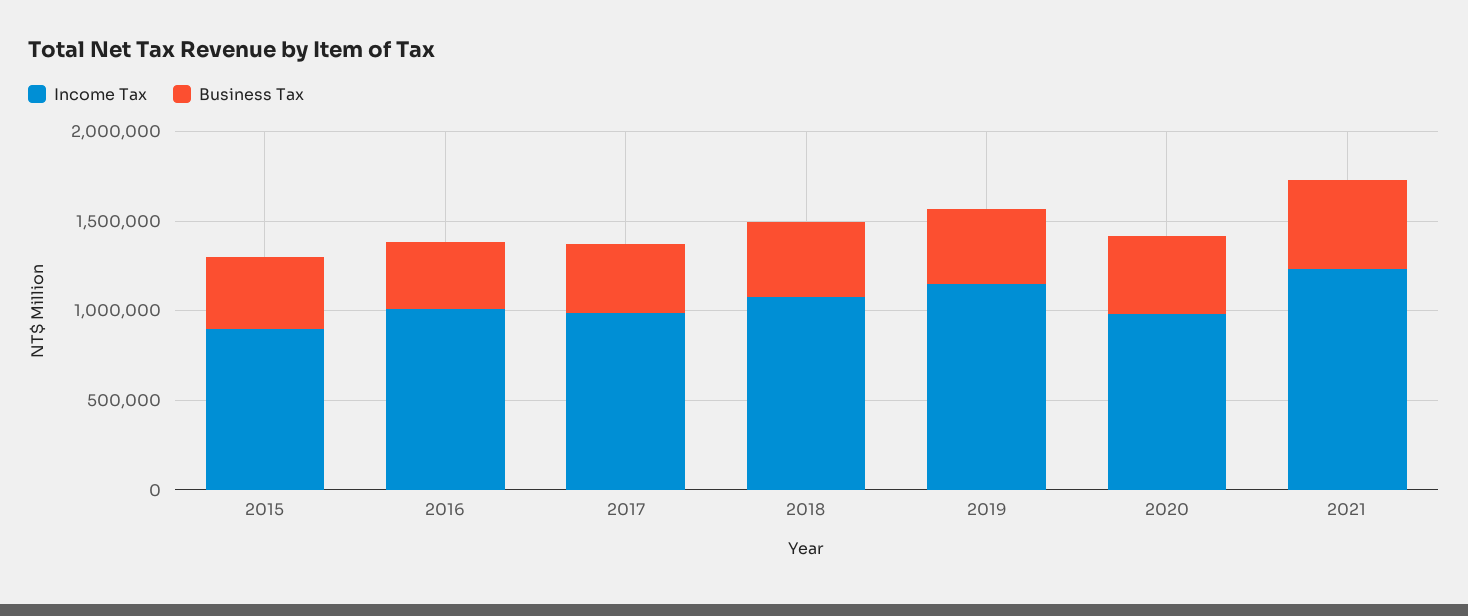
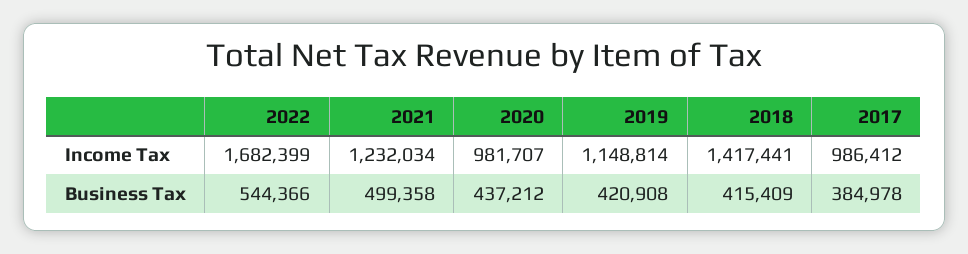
Income Tax, 2015: 900000 -> none
Business Tax, 2015: 400000 -> none
Income Tax, 2016: 1000000 -> none
Business Tax, 2016: 400000 -> none
Income Tax, 2018: 1100000 -> 1417441
Income Tax, 2022: none -> 1682399
Business Tax, 2022: none -> 544366

